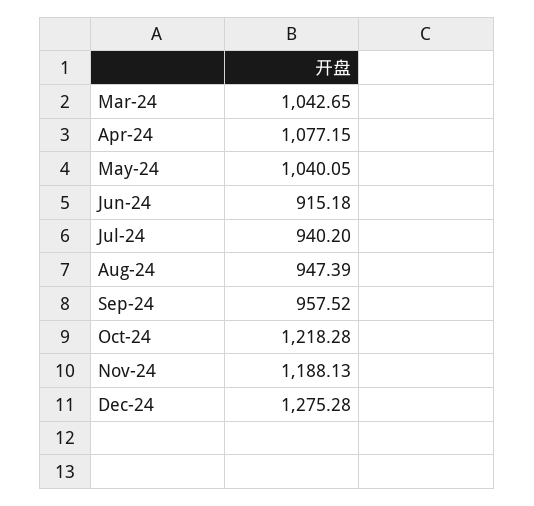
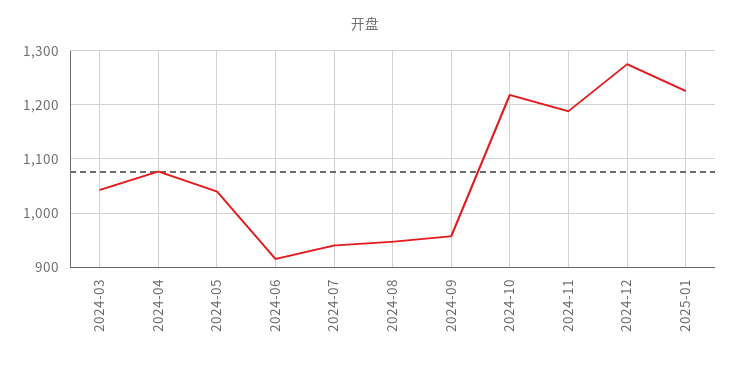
2025-01: none -> 1220

